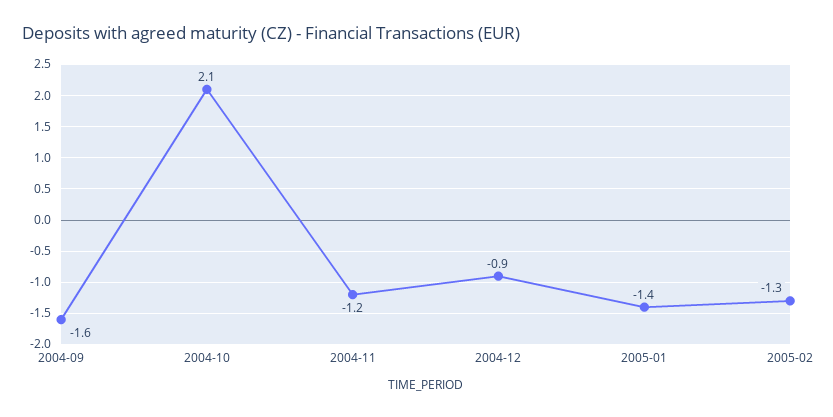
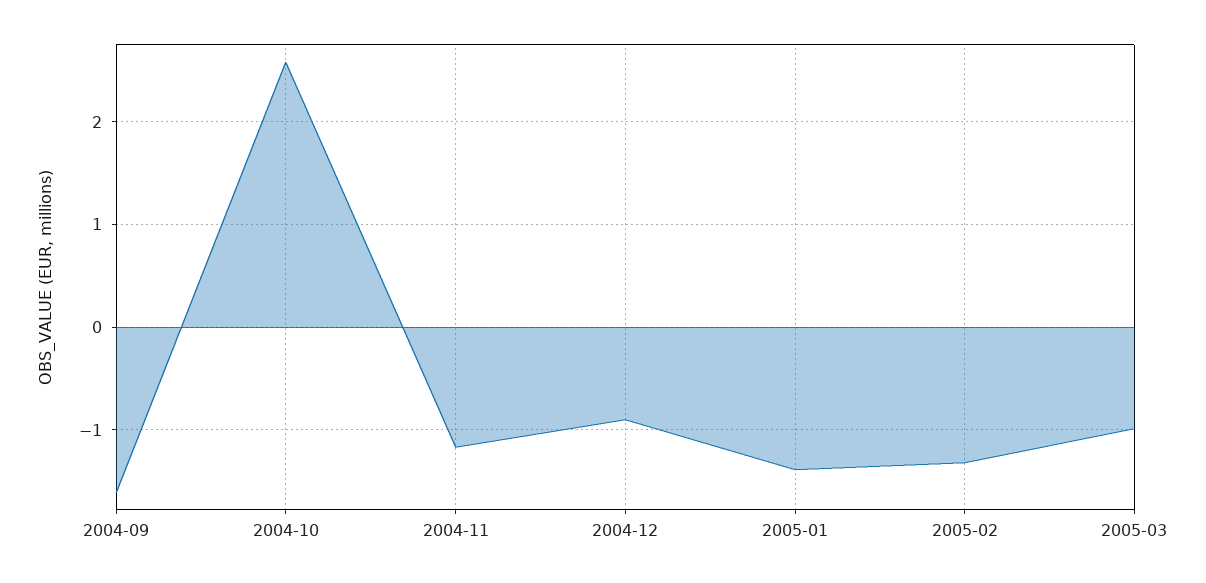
2004-10: 2.1 -> 2.6
2005-03: none -> -1

